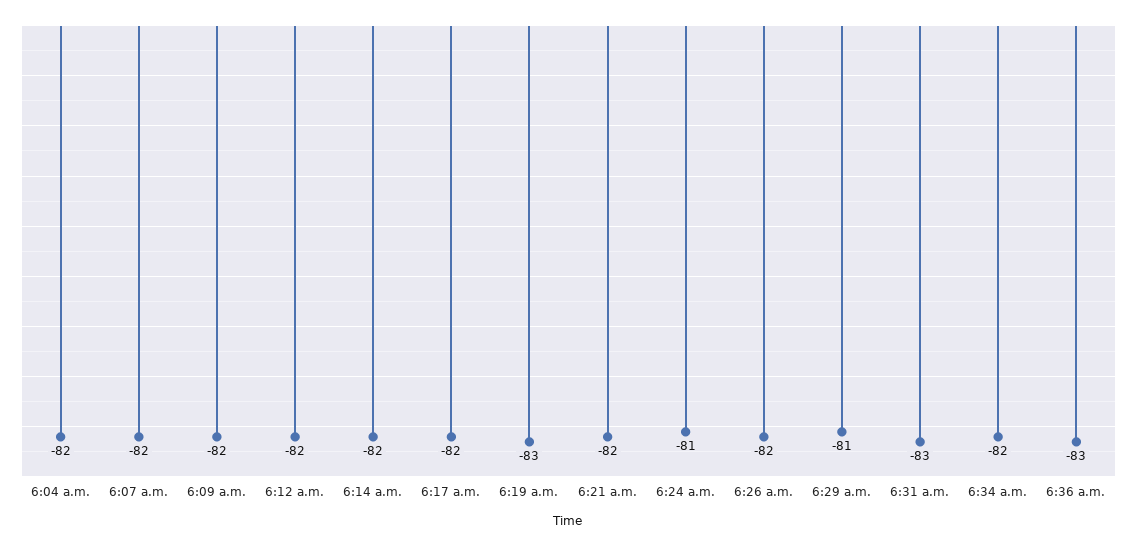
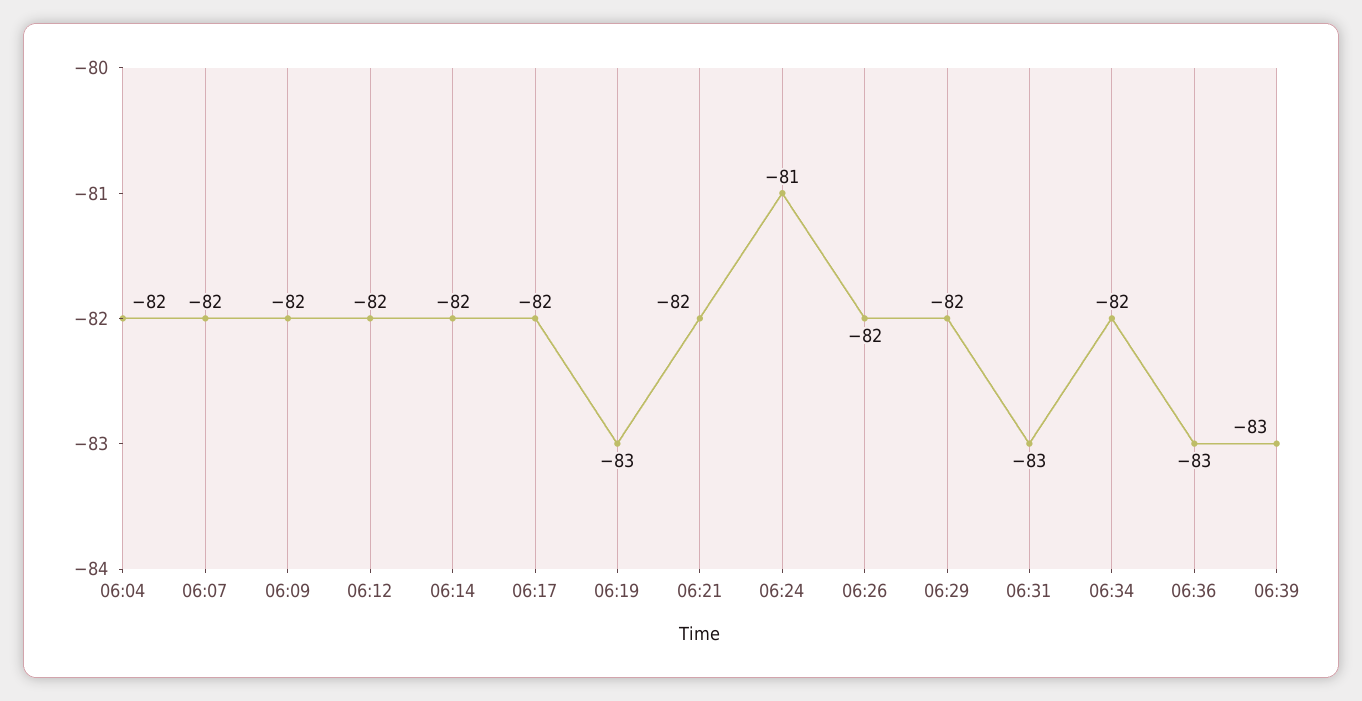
6:29 a.m.: -81 -> -82
06:39: none -> -83

